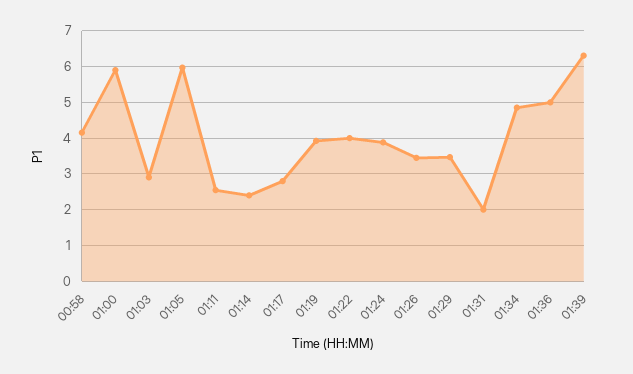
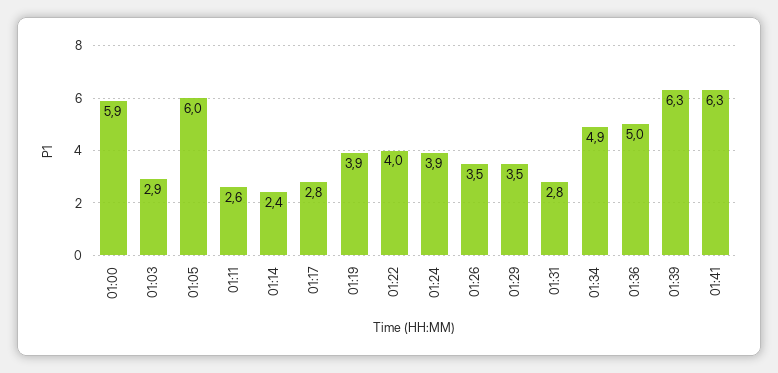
00:58: 4.2 -> none
01:31: 2 -> 2.8
01:41: none -> 6.3

